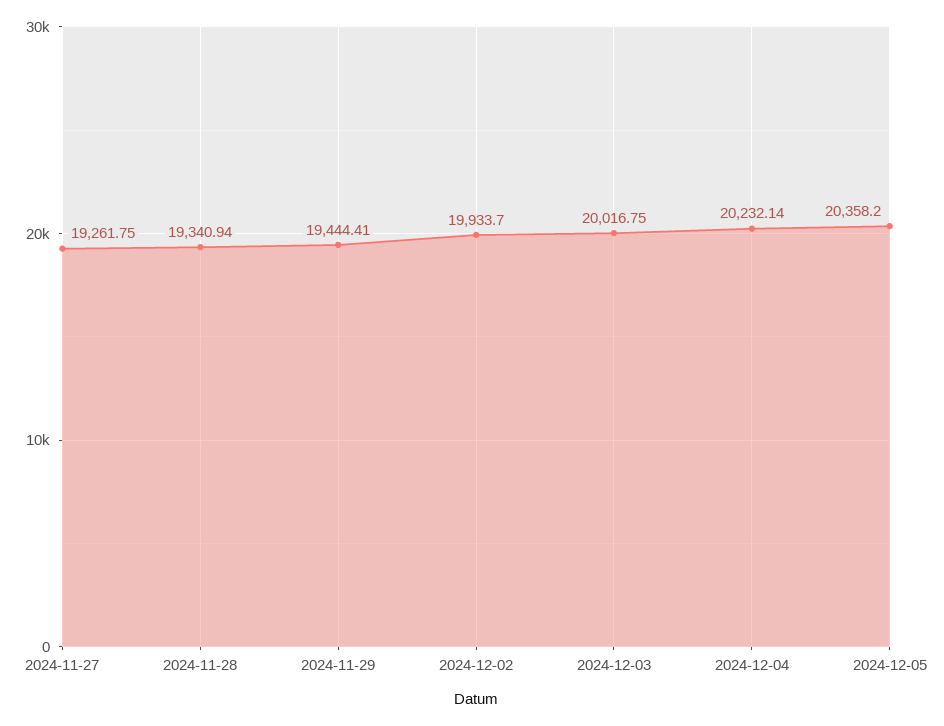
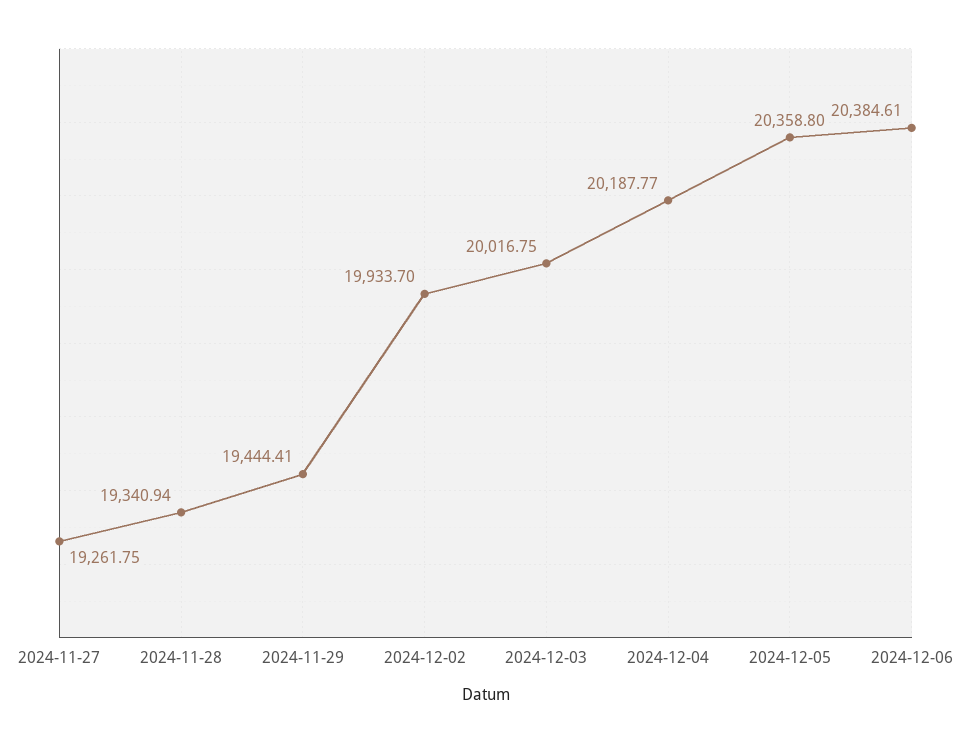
2024-12-04: 20232.14 -> 20187.77
2024-12-05: 20358.2 -> 20358.8
2024-12-06: none -> 20384.61

